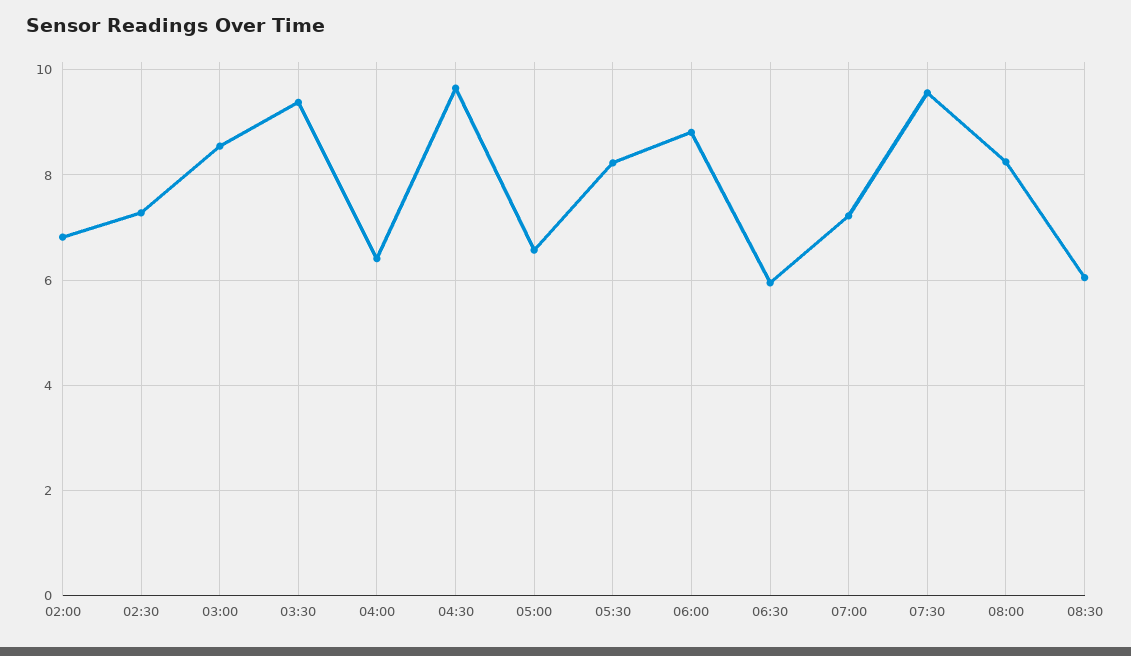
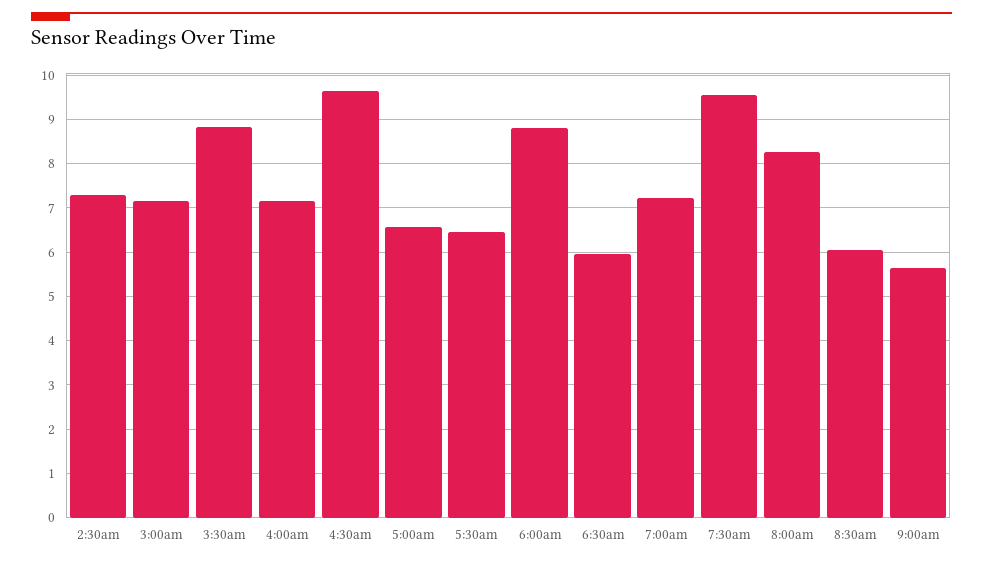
02:00: 6.8 -> none
03:00: 8.6 -> 7.2
03:30: 9.4 -> 8.8
04:00: 6.4 -> 7.2
05:30: 8.2 -> 6.4
9:00am: none -> 5.6

